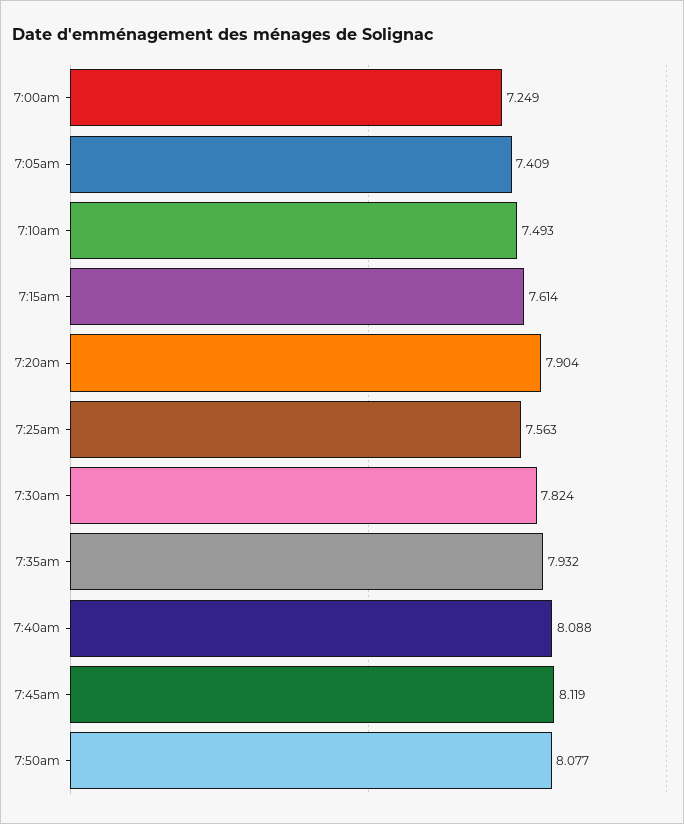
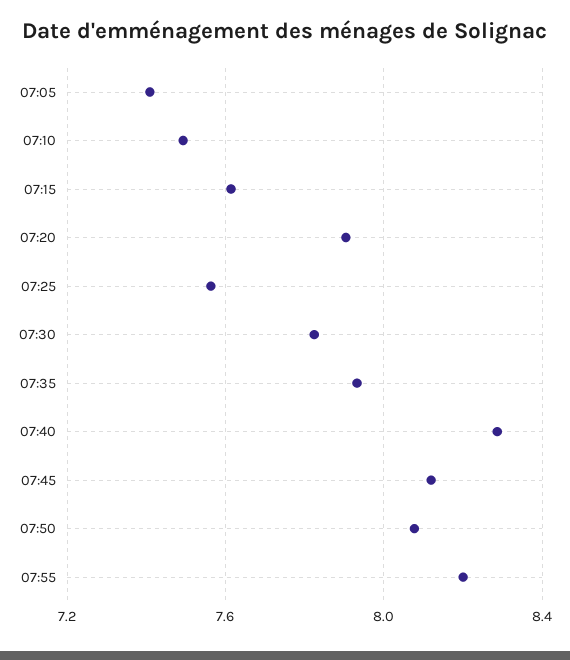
7:00am: 7.249 -> none
7:40am: 8.088 -> 8.3
07:55: none -> 8.2

